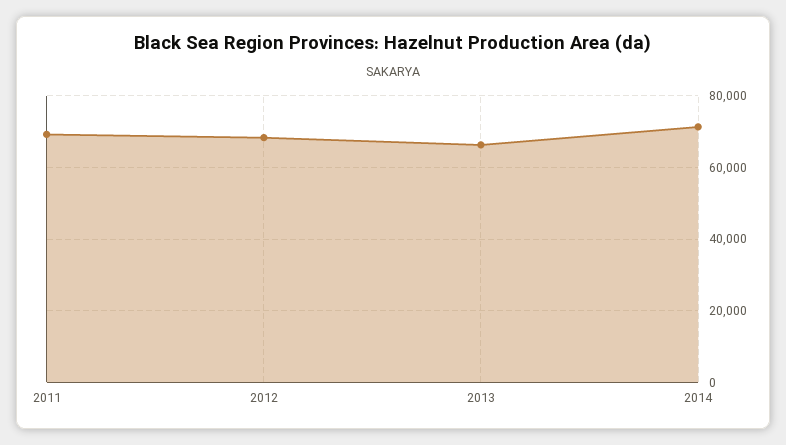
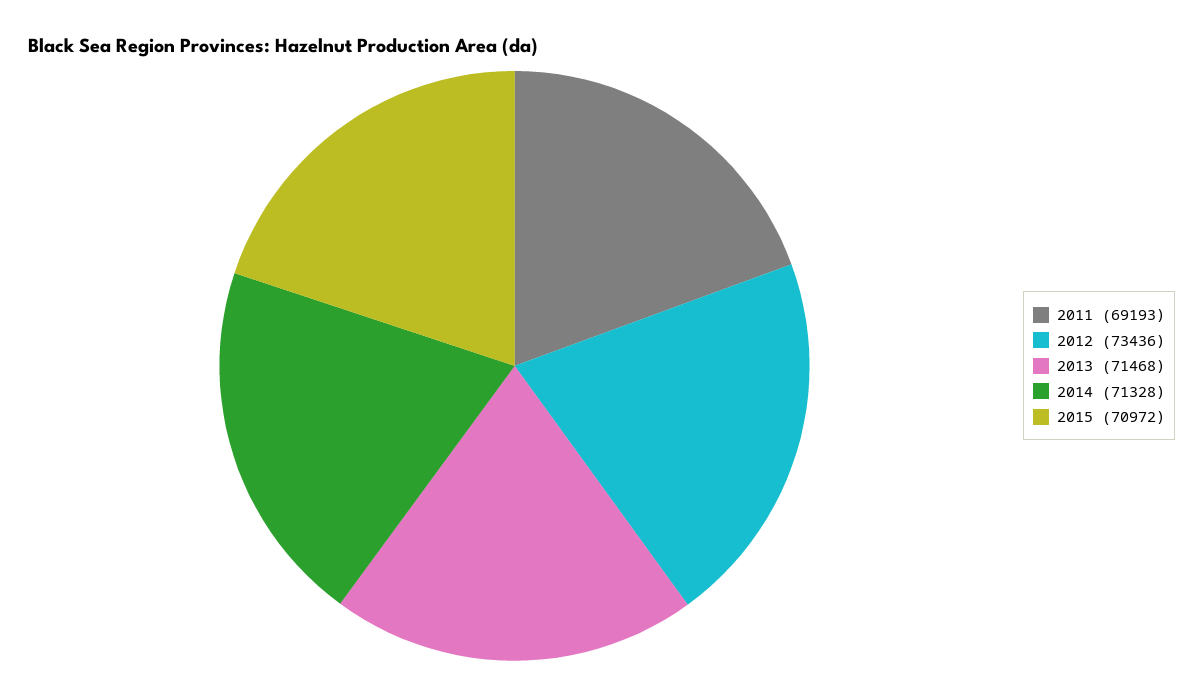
2012: 68000 -> 73436
2013: 66000 -> 71468
2015: none -> 70972

